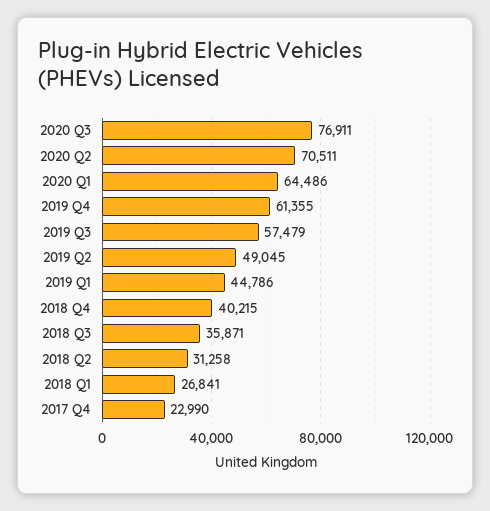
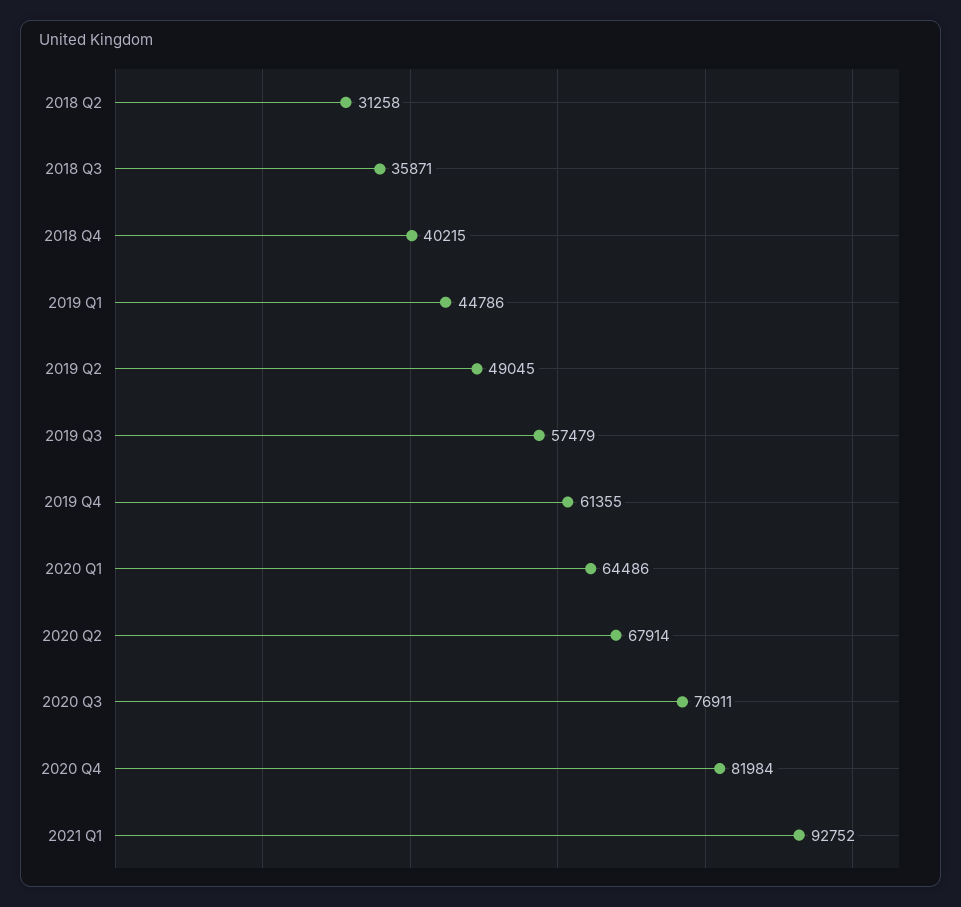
2020 Q2: 70511 -> 67914
2018 Q1: 26841 -> none
2017 Q4: 22990 -> none
2020 Q4: none -> 81984
2021 Q1: none -> 92752

